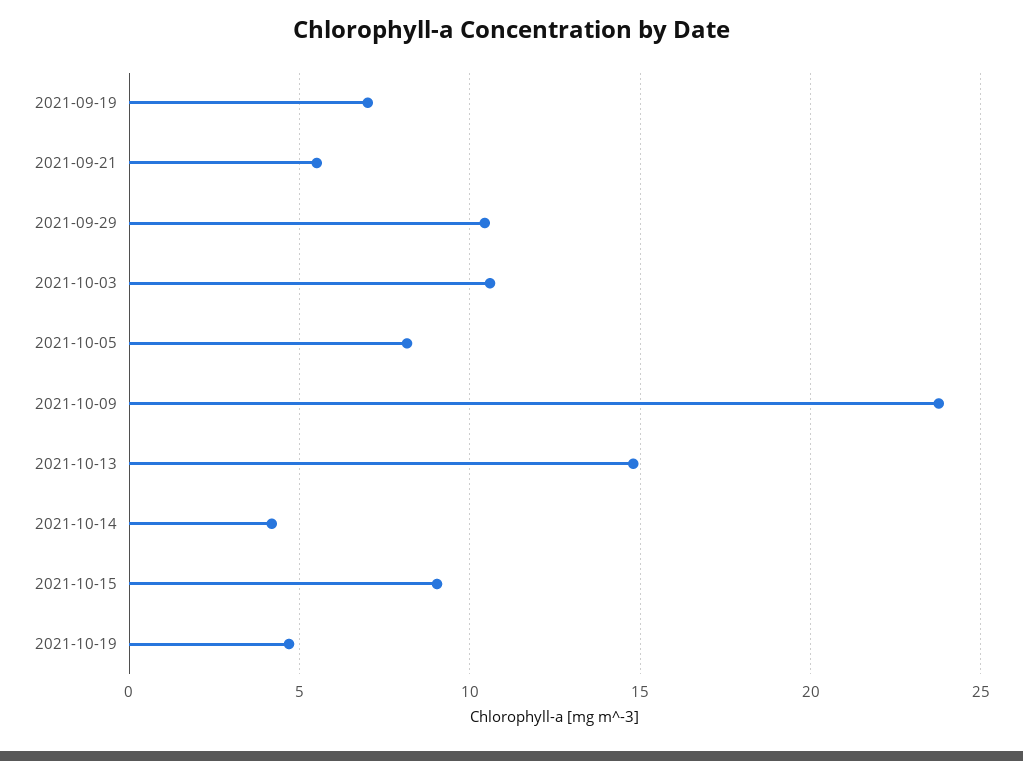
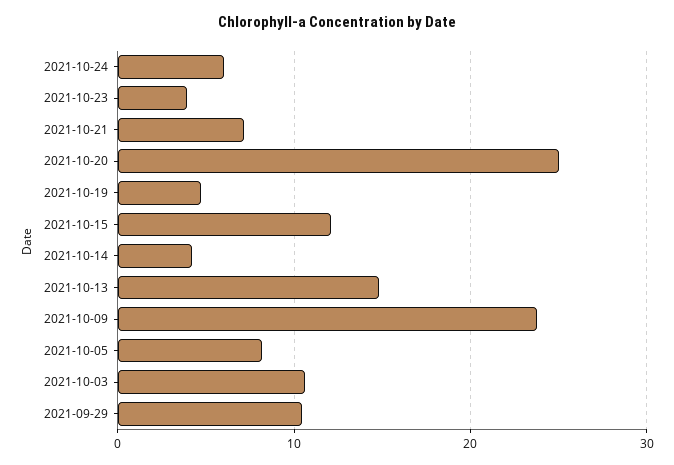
2021-09-19: 7 -> none
2021-09-21: 5.5 -> none
2021-10-15: 9 -> 12
2021-10-24: none -> 6
2021-10-23: none -> 4
2021-10-21: none -> 7
2021-10-20: none -> 25

